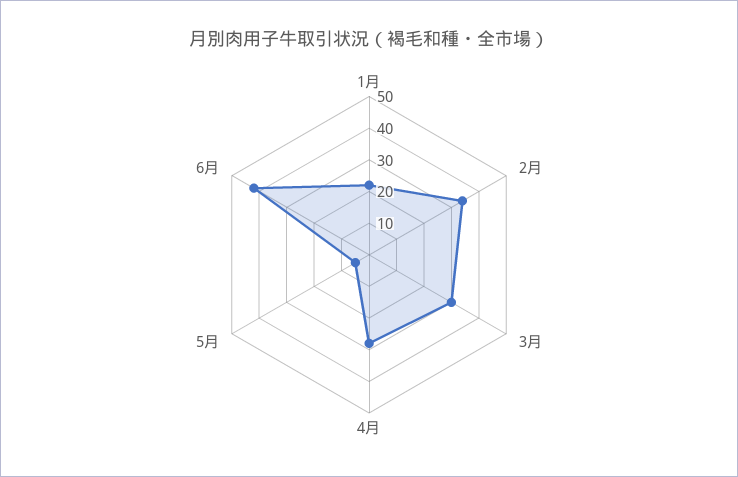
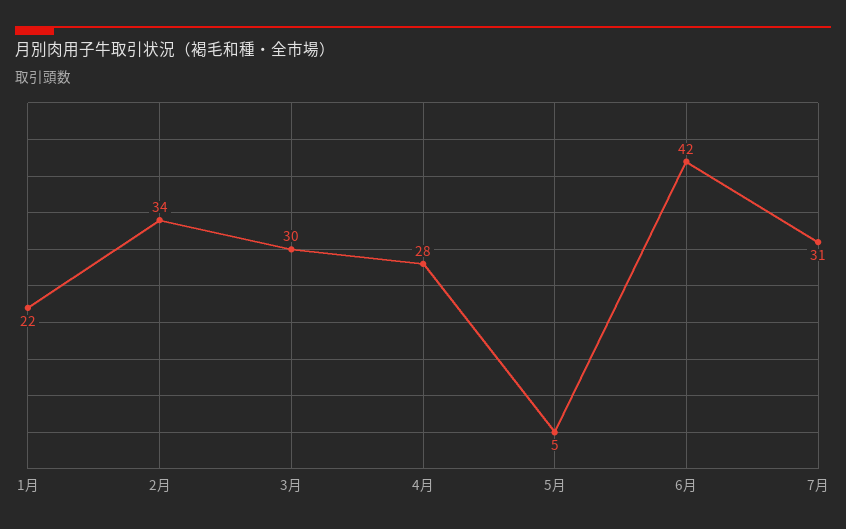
7月: none -> 31

